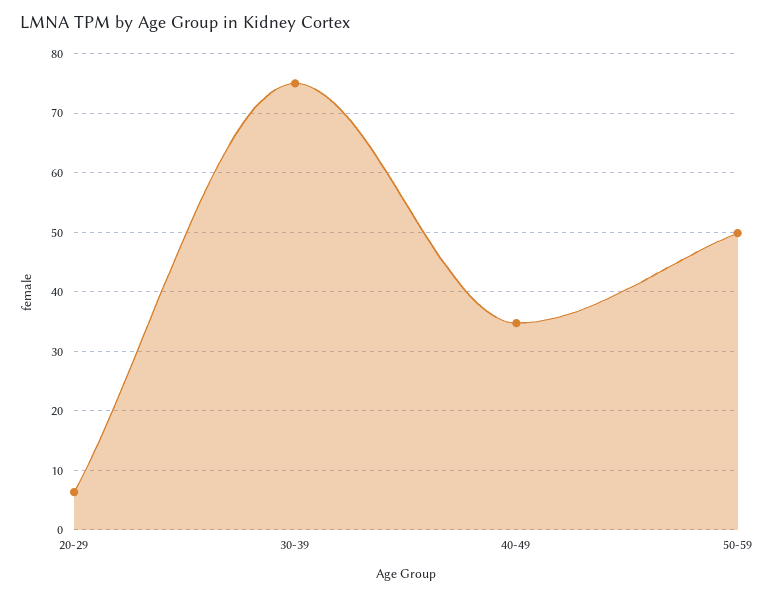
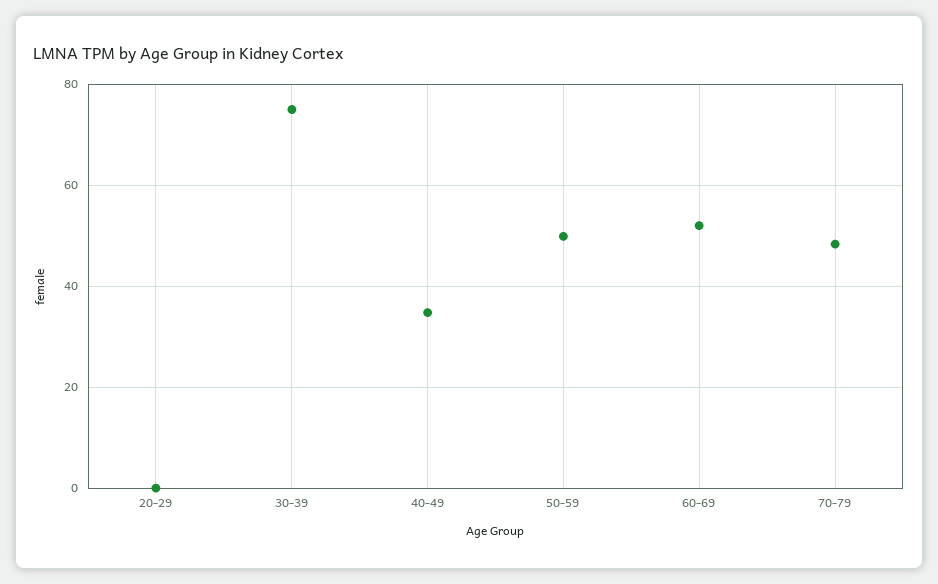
20-29: 6 -> 0
60-69: none -> 52
70-79: none -> 48

